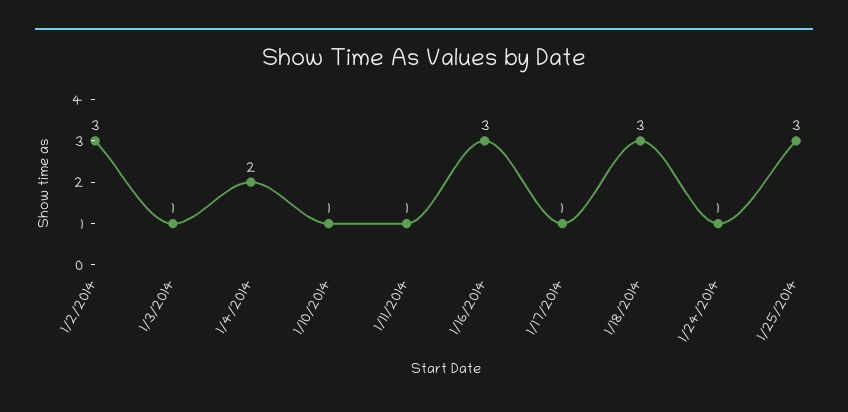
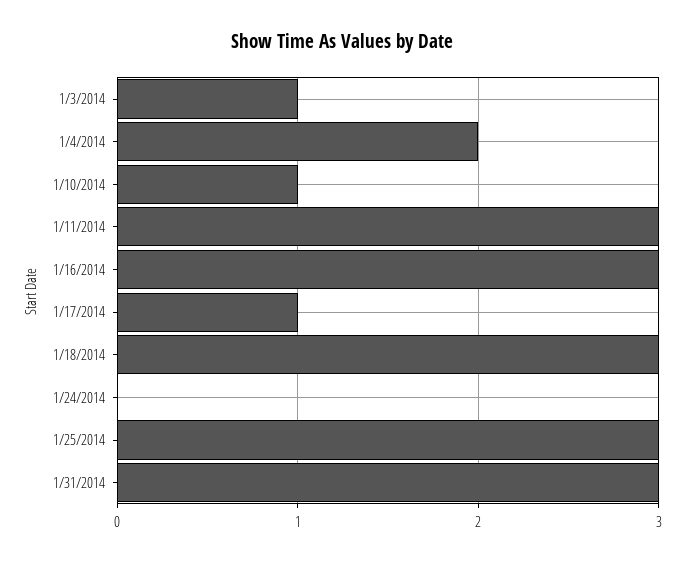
1/2/2014: 3 -> none
1/11/2014: 1 -> 3
1/24/2014: 1 -> 0
1/31/2014: none -> 3

